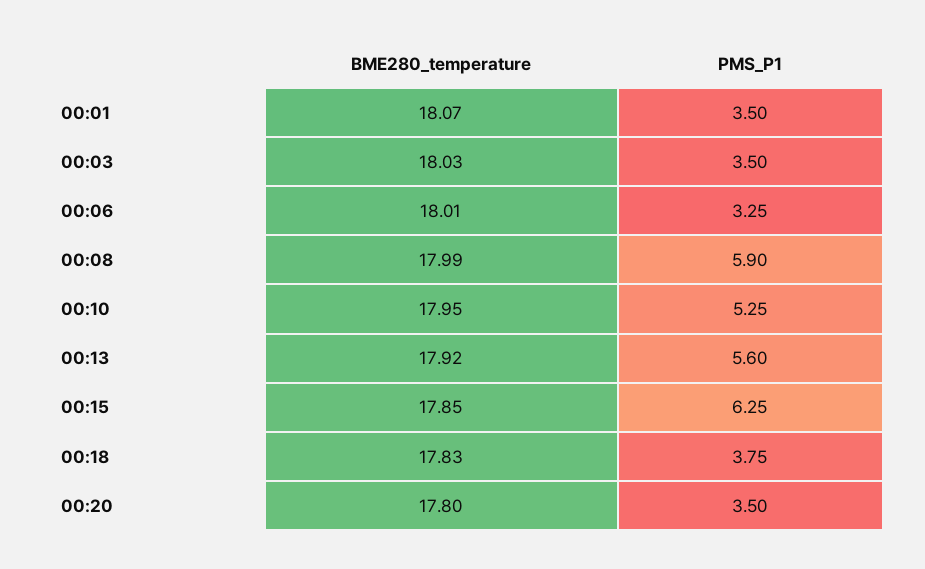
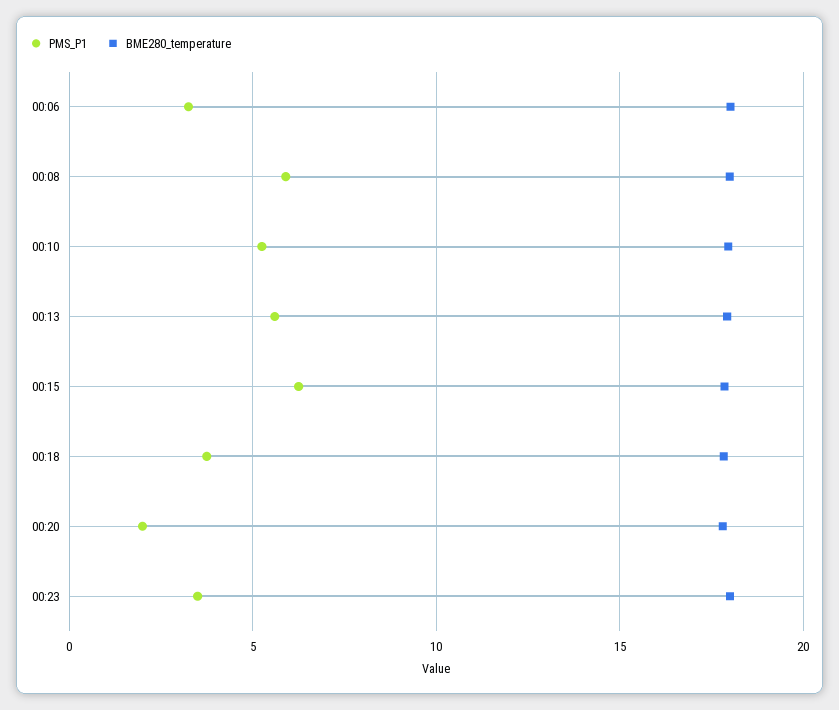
BME280_temperature, 00:01: 18.07 -> none
PMS_P1, 00:01: 3.5 -> none
BME280_temperature, 00:03: 18.03 -> none
PMS_P1, 00:03: 3.5 -> none
PMS_P1, 00:20: 3.5 -> 2
PMS_P1, 00:23: none -> 3.5
BME280_temperature, 00:23: none -> 18

